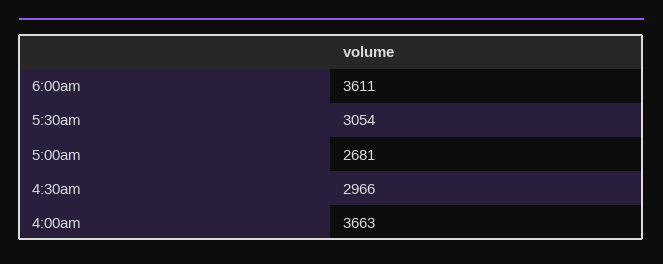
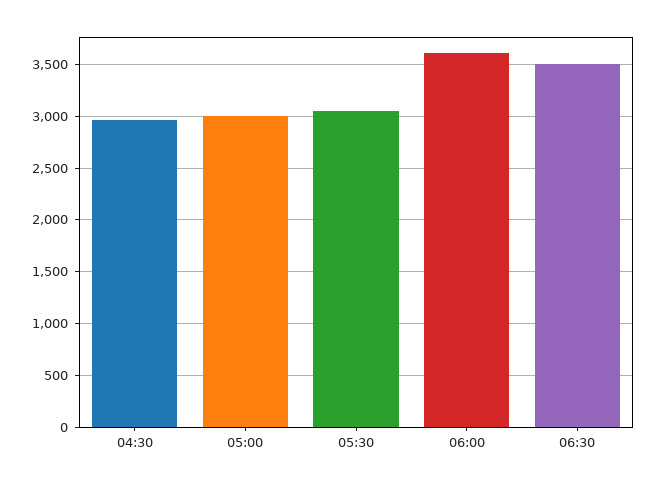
5:00am: 2681 -> 3000
4:00am: 3663 -> none
06:30: none -> 3500

